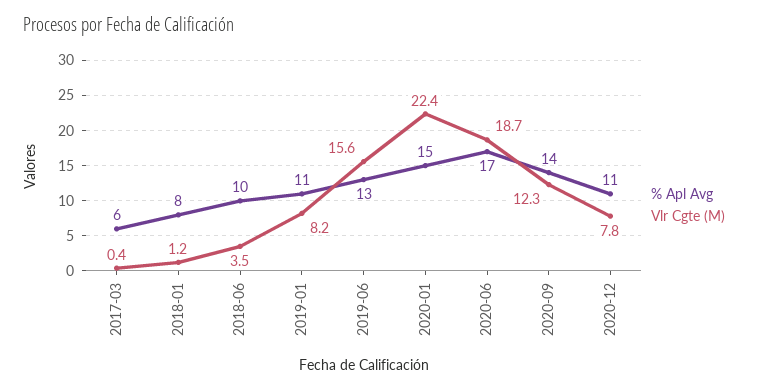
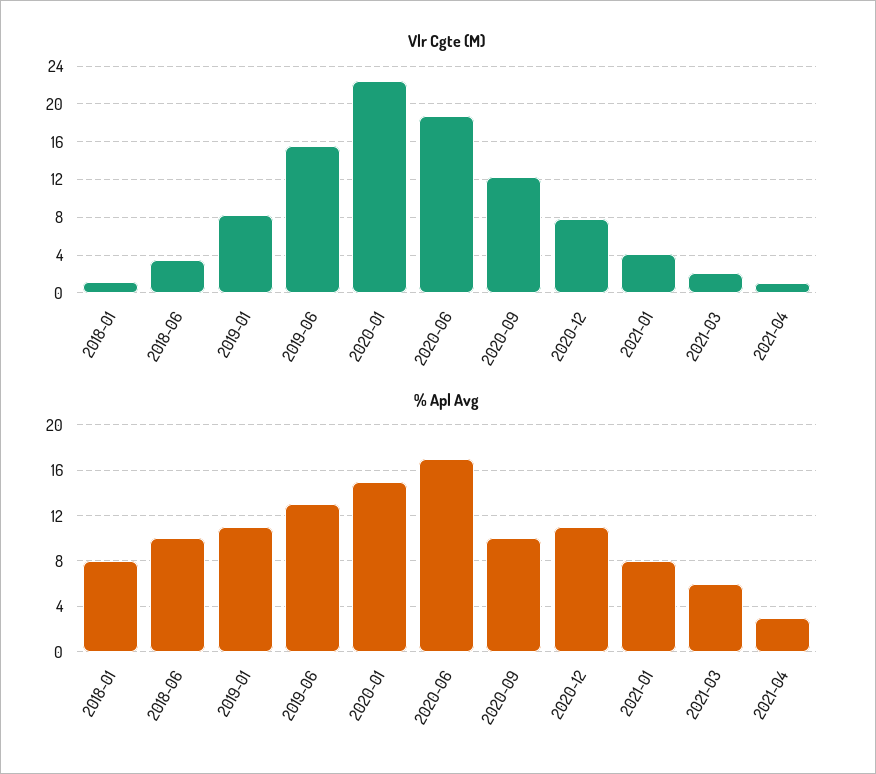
% Apl Avg, 2017-03: 6 -> none
Vlr Cgte (M), 2017-03: 0.4 -> none
% Apl Avg, 2020-09: 14 -> 10
Vlr Cgte (M), 2021-01: none -> 4
Vlr Cgte (M), 2021-03: none -> 2
Vlr Cgte (M), 2021-04: none -> 1
% Apl Avg, 2021-01: none -> 8
% Apl Avg, 2021-03: none -> 6
% Apl Avg, 2021-04: none -> 3

